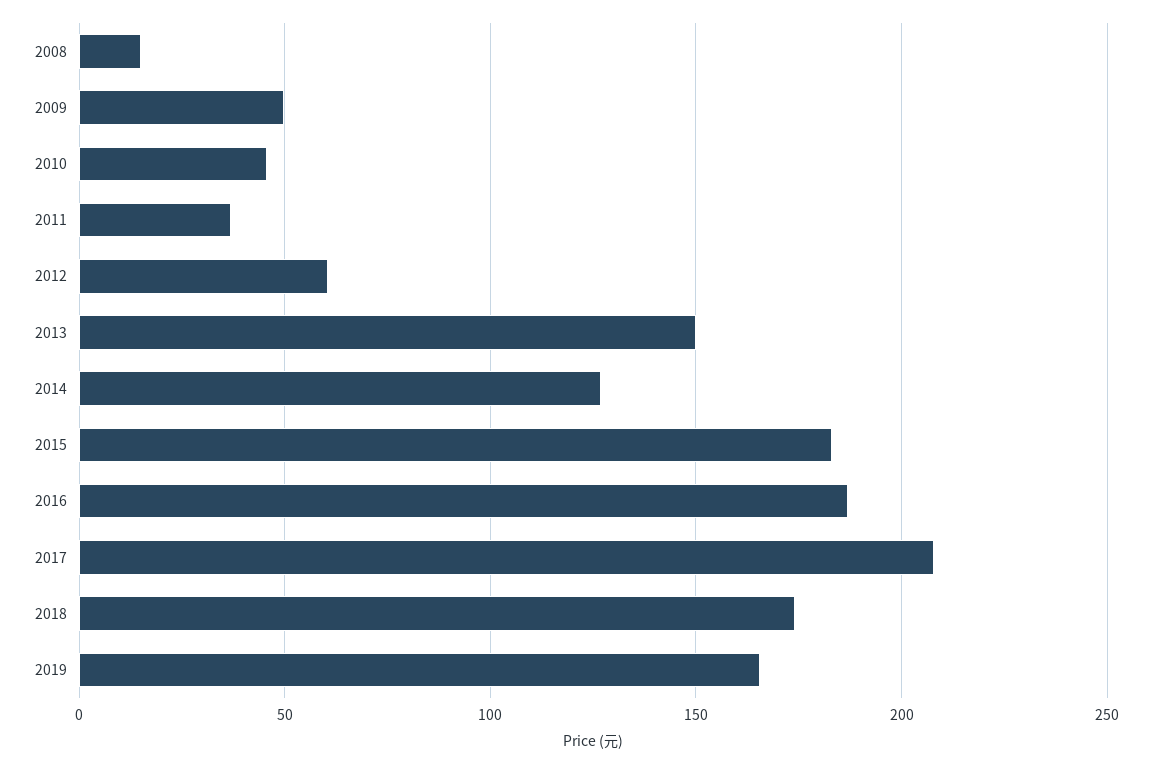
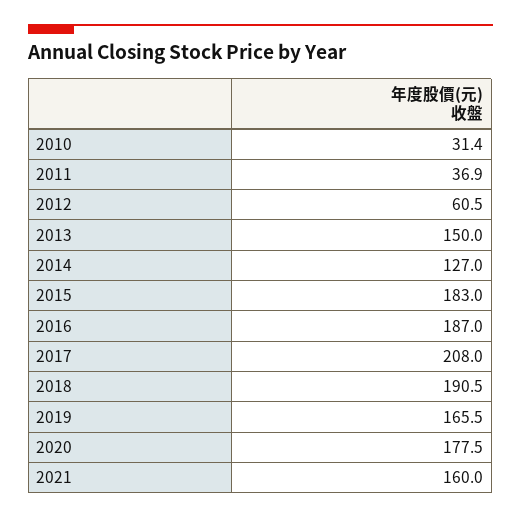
2008: 15 -> none
2009: 50 -> none
2010: 45 -> 31.4
2018: 175 -> 190.5
2020: none -> 177.5
2021: none -> 160

